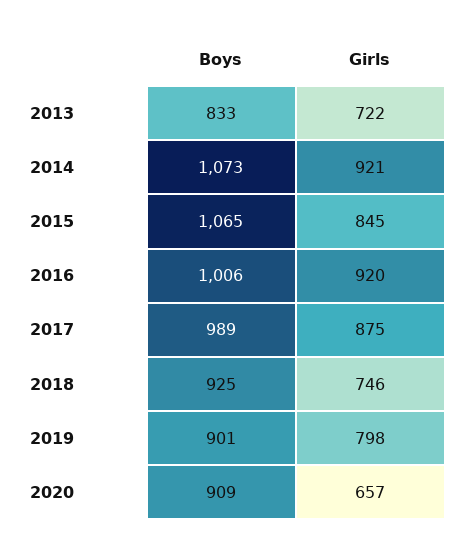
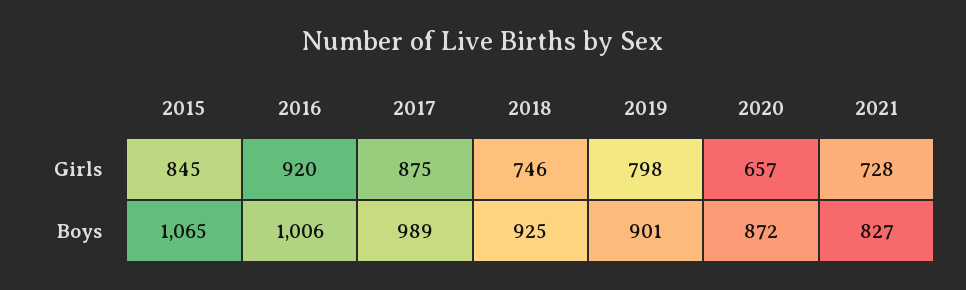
Boys, 2013: 833 -> none
Girls, 2013: 722 -> none
Boys, 2014: 1073 -> none
Girls, 2014: 921 -> none
Boys, 2020: 909 -> 872
Girls, 2021: none -> 728
Boys, 2021: none -> 827

